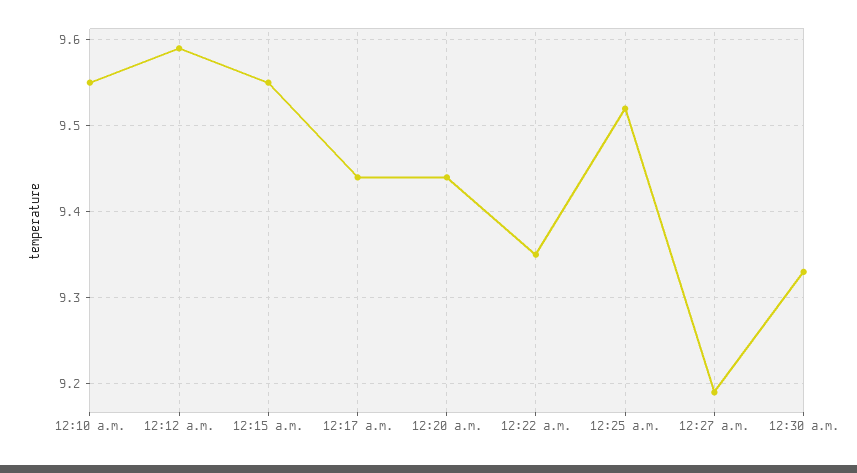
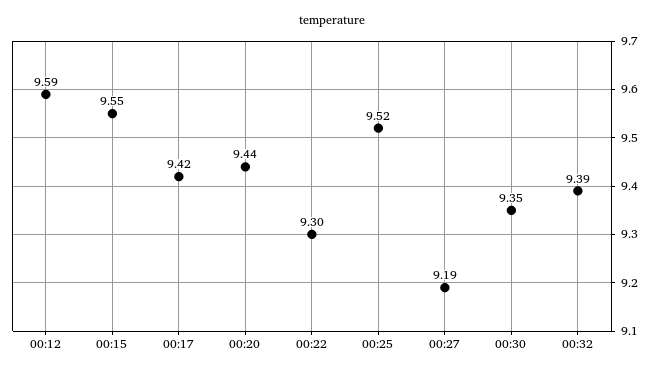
12:10 a.m.: 9.55 -> none
12:17 a.m.: 9.44 -> 9.42
12:22 a.m.: 9.35 -> 9.3
12:30 a.m.: 9.33 -> 9.35
00:32: none -> 9.39

